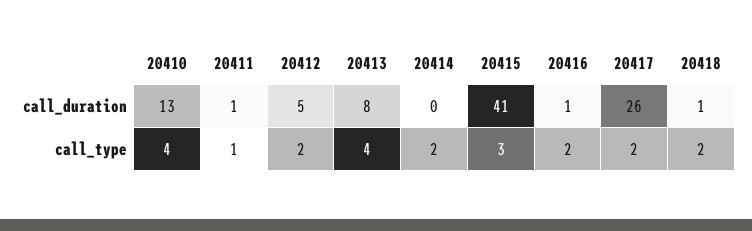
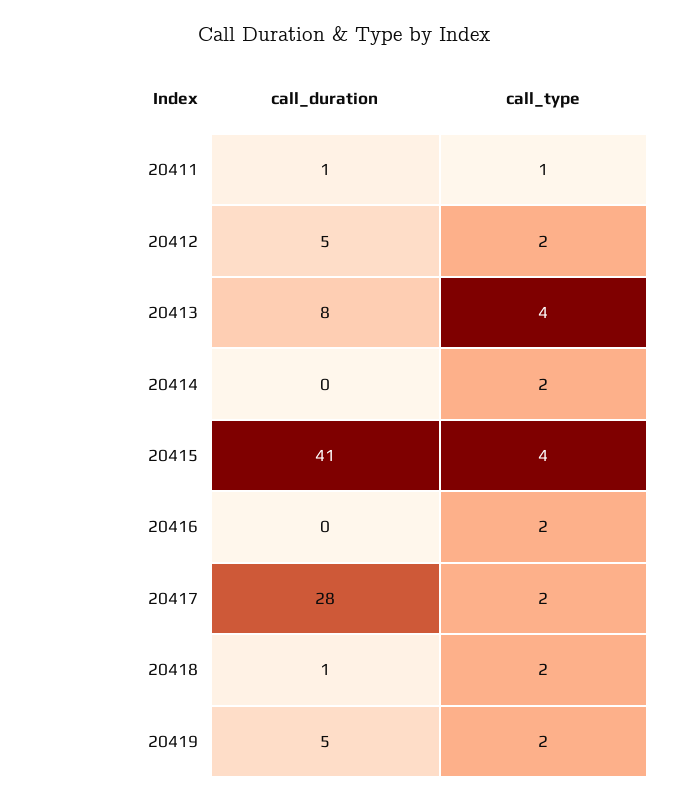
20410, call_duration: 13 -> none
20416, call_duration: 1 -> 0
20417, call_duration: 26 -> 28
20410, call_type: 4 -> none
20415, call_type: 3 -> 4
20419, call_duration: none -> 5
20419, call_type: none -> 2

